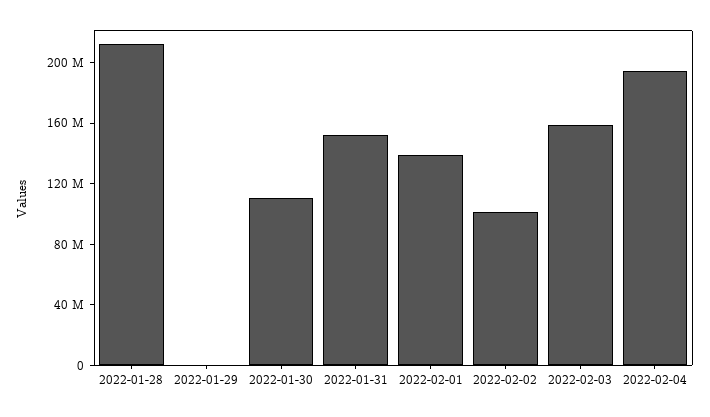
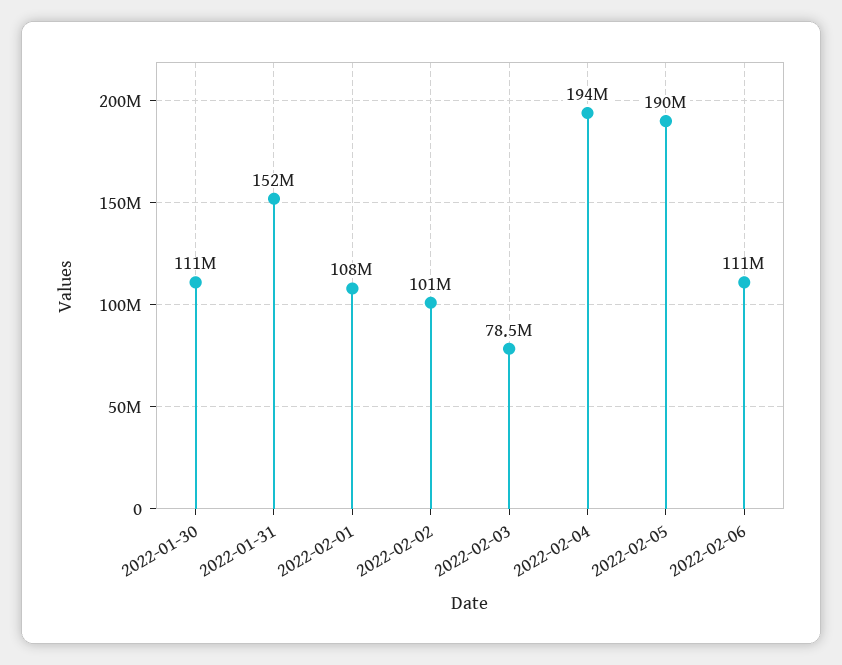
2022-01-28: 210000000 -> none
2022-01-29: 0 -> none
2022-02-01: 140000000 -> 108000000
2022-02-03: 160000000 -> 78500000
2022-02-05: none -> 190000000
2022-02-06: none -> 111000000

